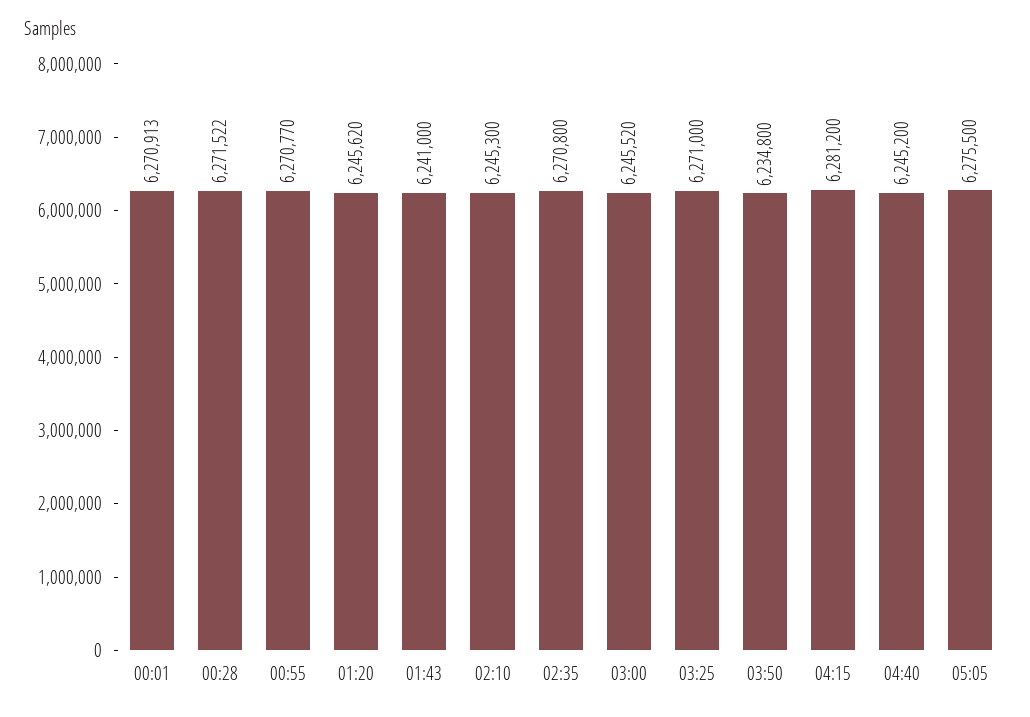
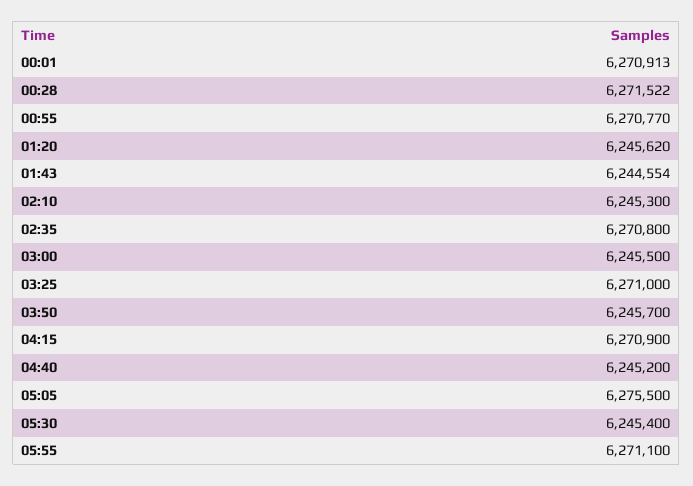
01:43: 6241000 -> 6244554
03:00: 6245520 -> 6245500
03:50: 6234800 -> 6245700
04:15: 6281200 -> 6270900
05:30: none -> 6245400
05:55: none -> 6271100

